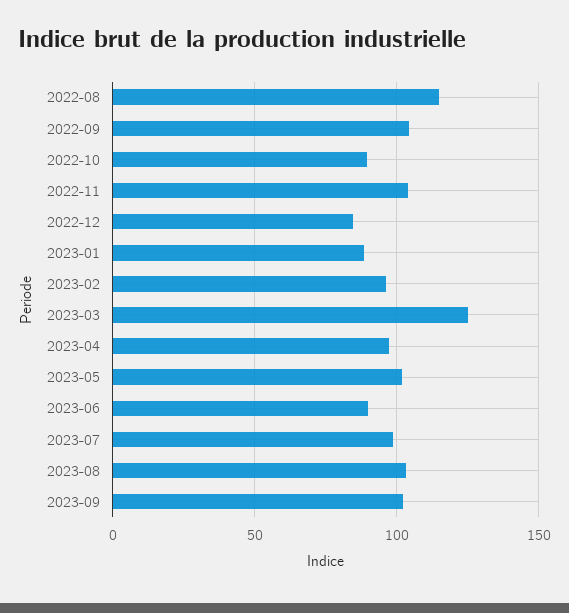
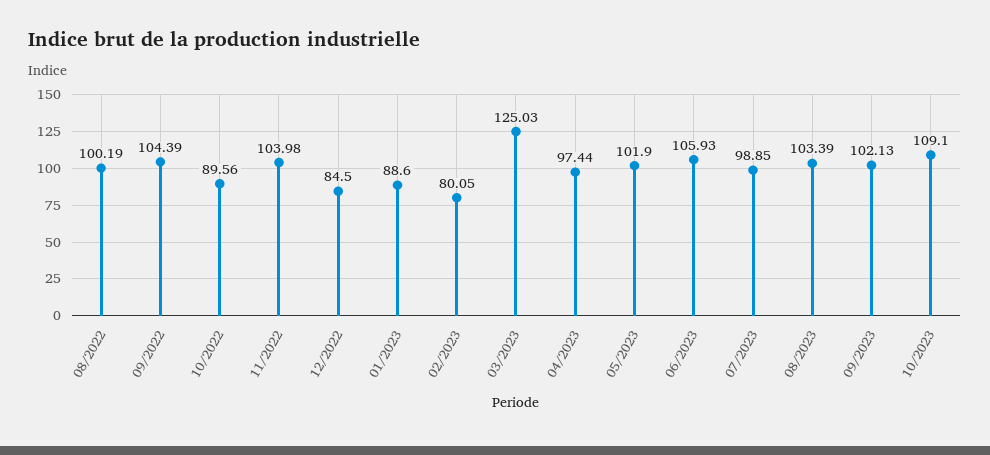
2022-08: 115 -> 100.19
2023-02: 95 -> 80.05
2023-06: 90 -> 105.93
10/2023: none -> 109.1

